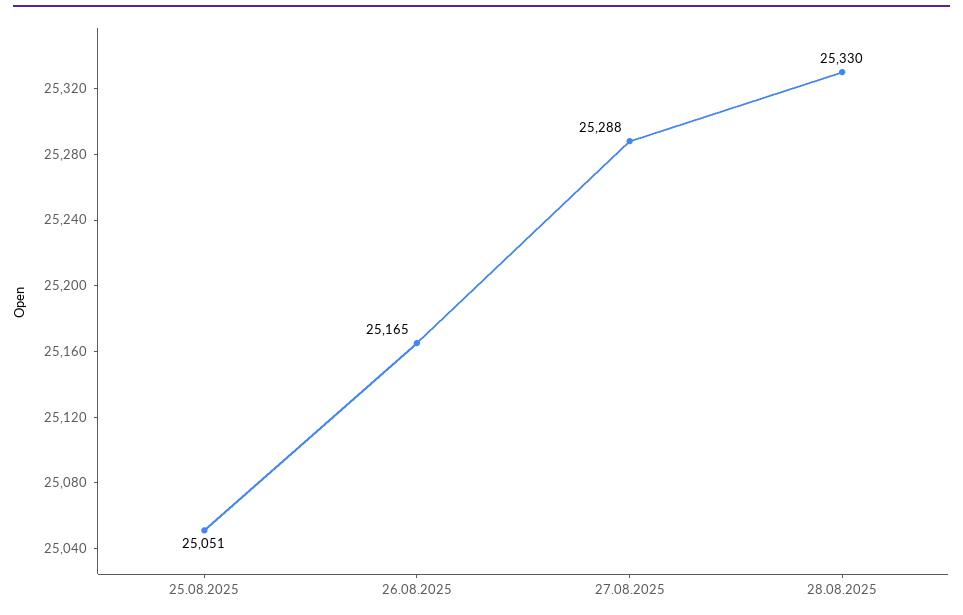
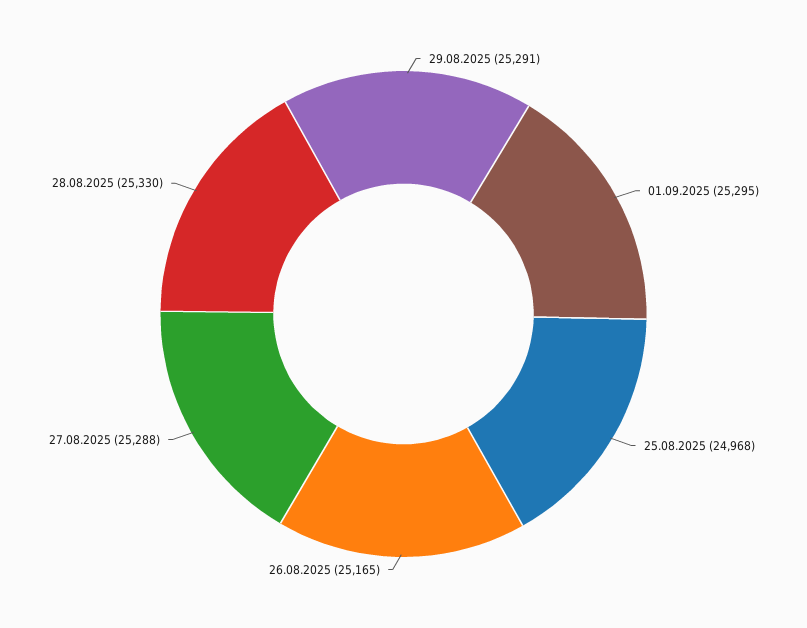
25.08.2025: 25051 -> 24968
29.08.2025: none -> 25291
01.09.2025: none -> 25295

